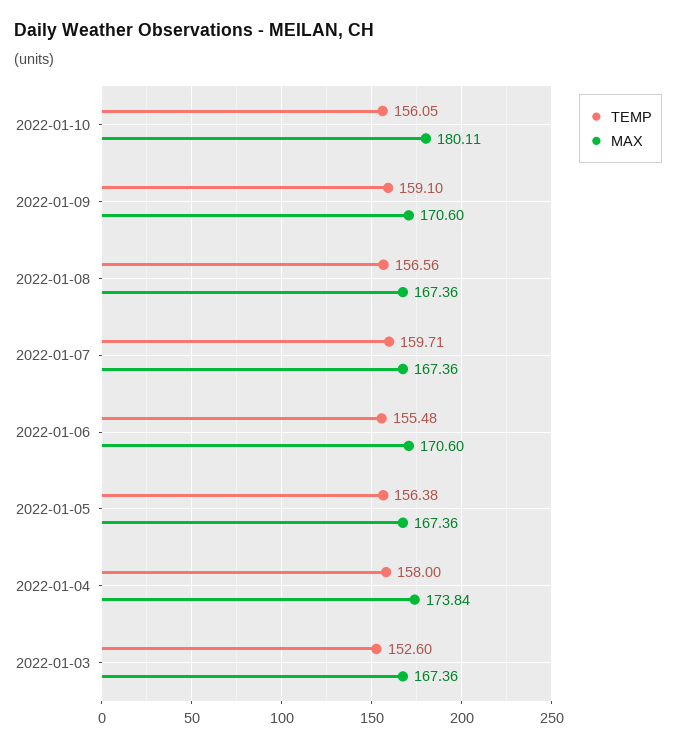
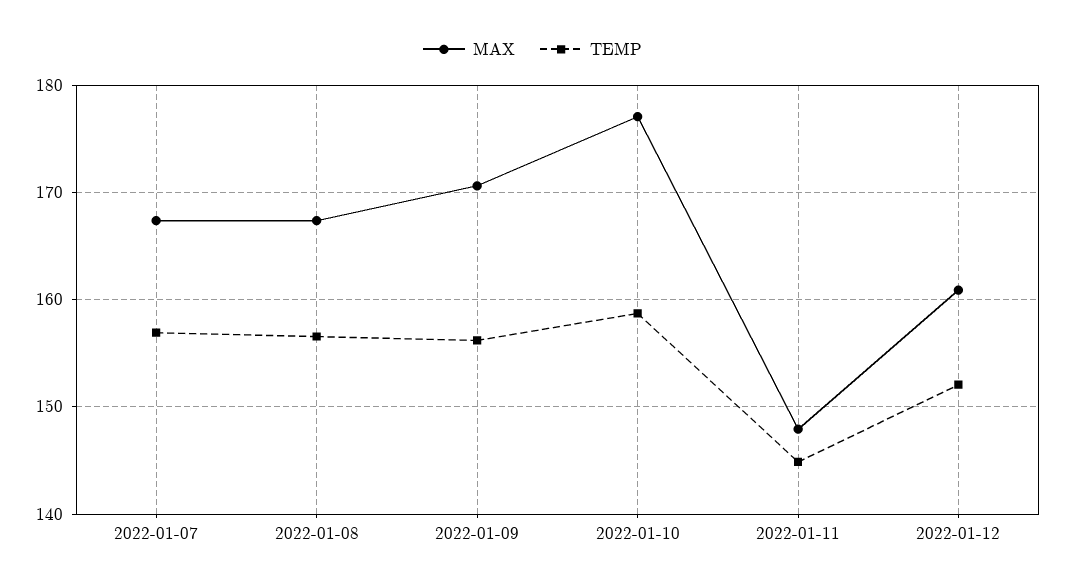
TEMP, 2022-01-10: 156.05 -> 159
MAX, 2022-01-10: 180.11 -> 177
TEMP, 2022-01-09: 159.1 -> 156
TEMP, 2022-01-07: 159.71 -> 157
TEMP, 2022-01-06: 155.48 -> none
MAX, 2022-01-06: 170.6 -> none
TEMP, 2022-01-05: 156.38 -> none
MAX, 2022-01-05: 167.36 -> none
TEMP, 2022-01-04: 158 -> none
MAX, 2022-01-04: 173.84 -> none
TEMP, 2022-01-03: 152.6 -> none
MAX, 2022-01-03: 167.36 -> none
MAX, 2022-01-11: none -> 148
TEMP, 2022-01-11: none -> 145
MAX, 2022-01-12: none -> 161
TEMP, 2022-01-12: none -> 152

